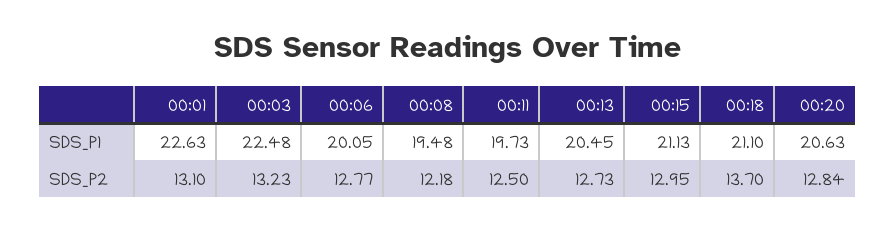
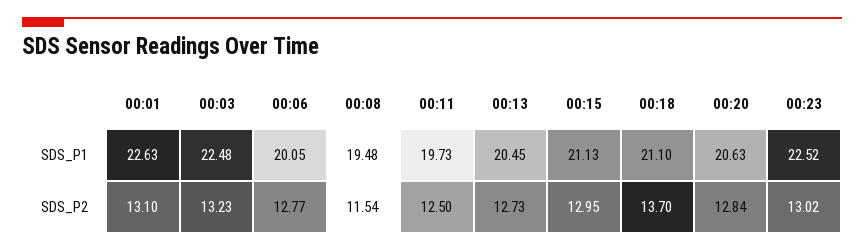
00:08, SDS_P2: 12.18 -> 11.54
00:23, SDS_P1: none -> 22.52
00:23, SDS_P2: none -> 13.02

